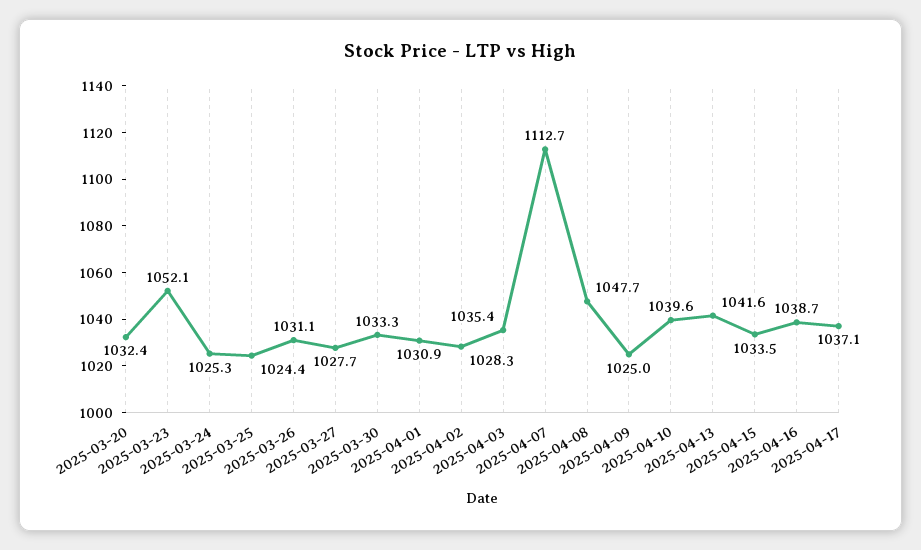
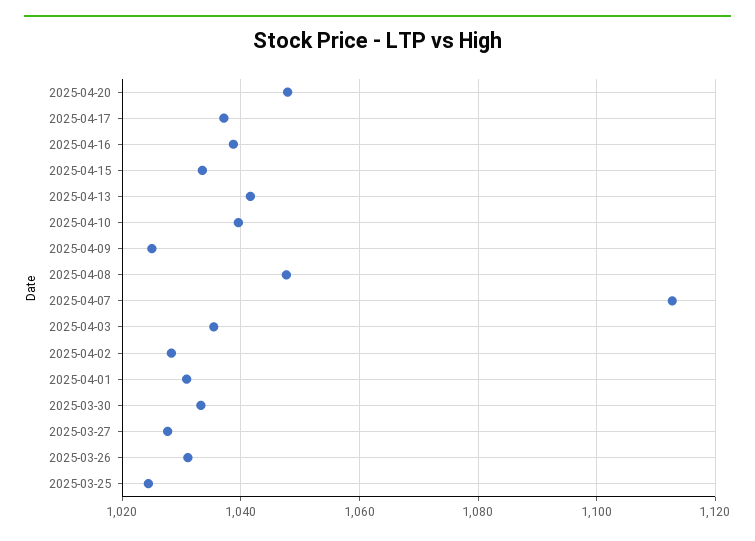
2025-03-20: 1032.4 -> none
2025-03-23: 1052.1 -> none
2025-03-24: 1025.3 -> none
2025-04-20: none -> 1048

